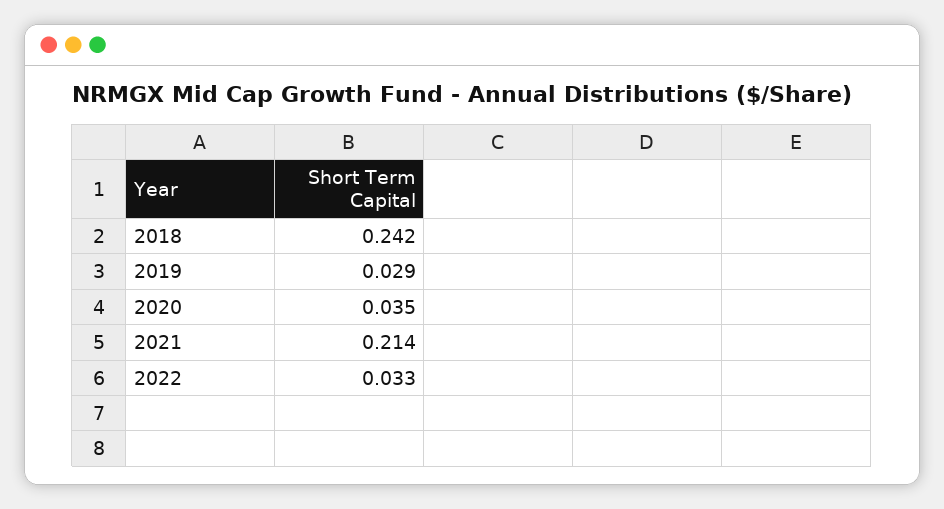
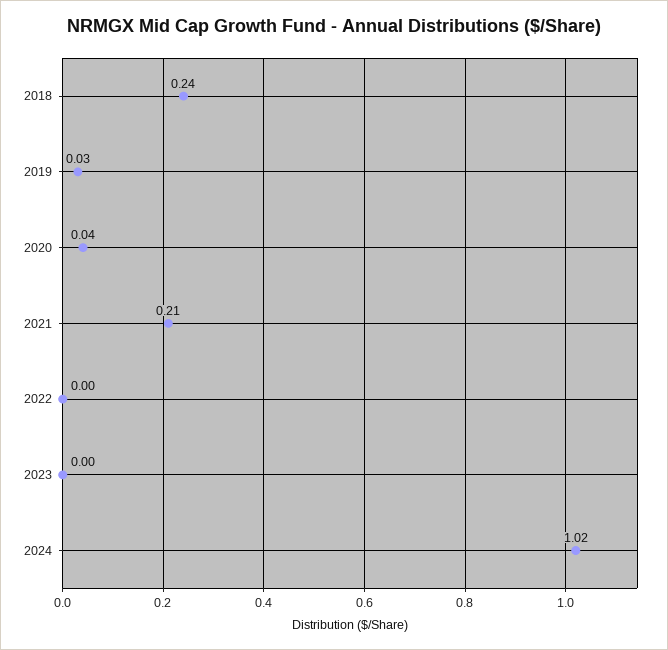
2022: 0.033 -> 0
2023: none -> 0
2024: none -> 1.02

